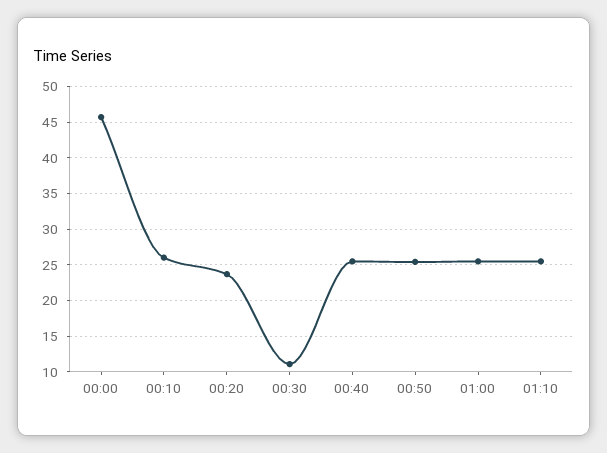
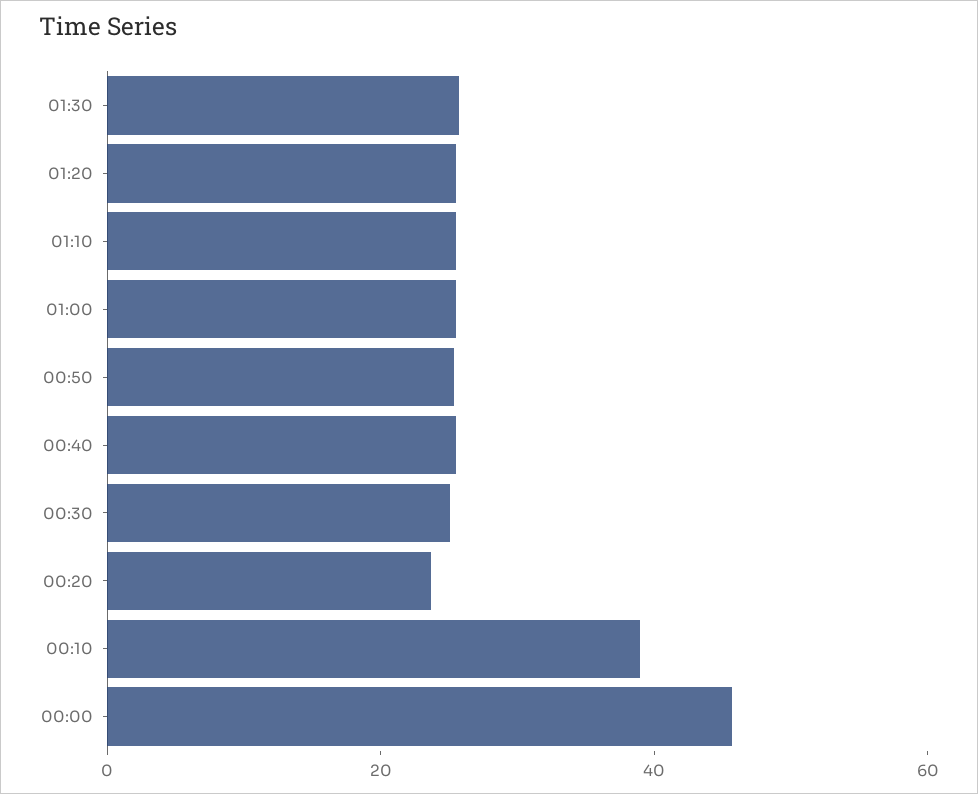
00:10: 26 -> 40
00:30: 11 -> 25
01:30: none -> 25
01:20: none -> 25

